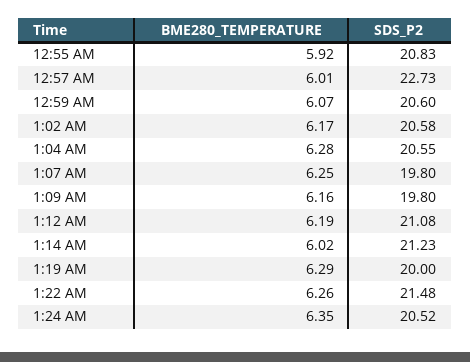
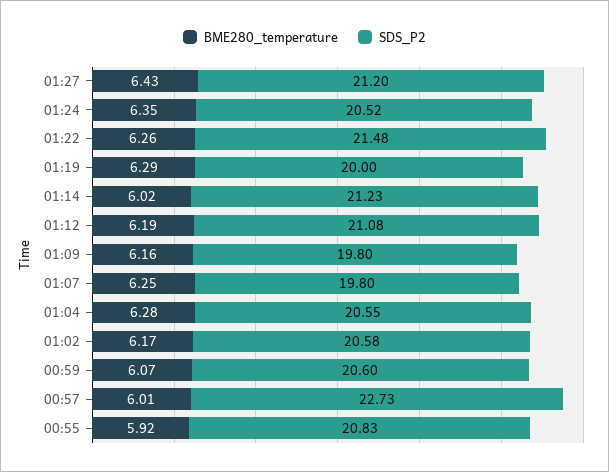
BME280_TEMPERATURE, 01:27: none -> 6.43
SDS_P2, 01:27: none -> 21.2

